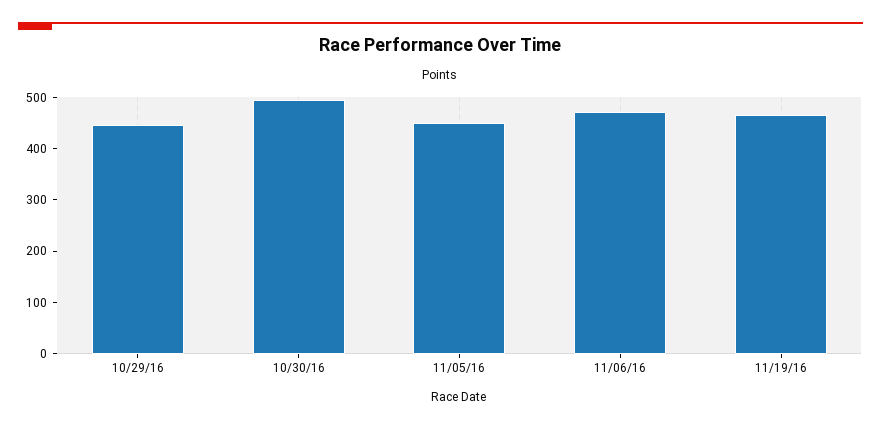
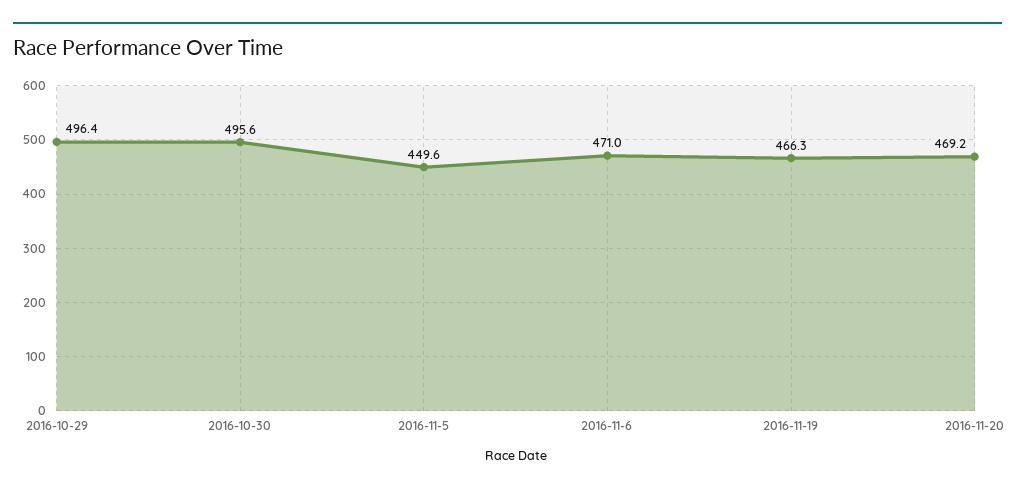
10/29/16: 440 -> 496.4
2016-11-20: none -> 469.2

